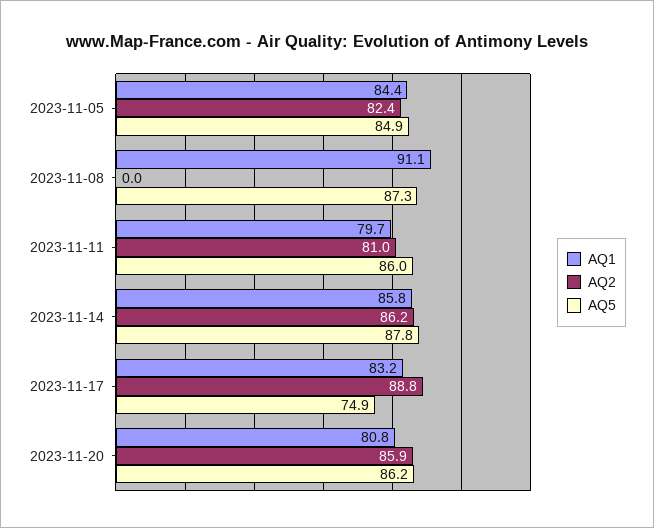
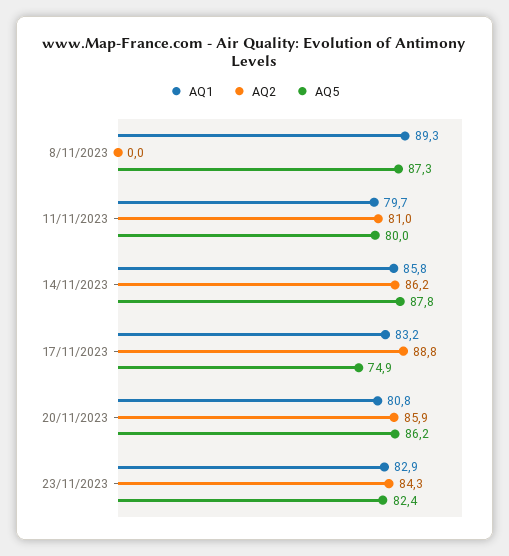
AQ1, 2023-11-05: 84.4 -> none
AQ2, 2023-11-05: 82.4 -> none
AQ5, 2023-11-05: 84.9 -> none
AQ1, 2023-11-08: 91.1 -> 89.3
AQ5, 2023-11-11: 86 -> 80
AQ1, 23/11/2023: none -> 82.9
AQ2, 23/11/2023: none -> 84.3
AQ5, 23/11/2023: none -> 82.4

